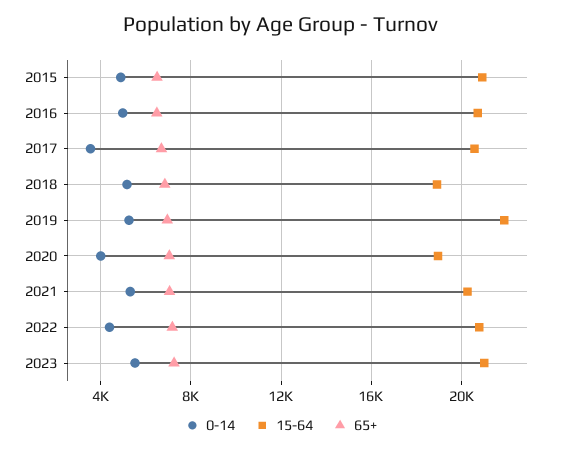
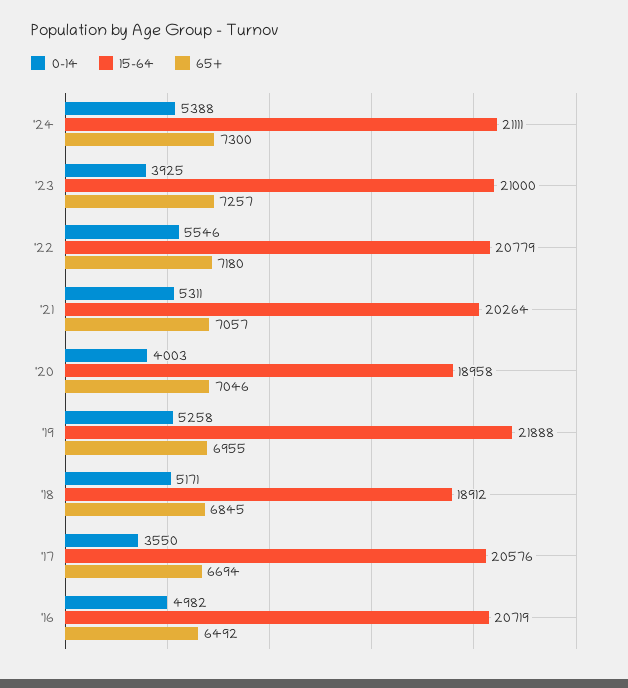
0-14, 2015: 5000 -> none
15-64, 2015: 21000 -> none
65+, 2015: 6500 -> none
0-14, 2022: 4500 -> 5546
0-14, 2023: 5500 -> 3925
0-14, '24: none -> 5388
15-64, '24: none -> 21111
65+, '24: none -> 7300

